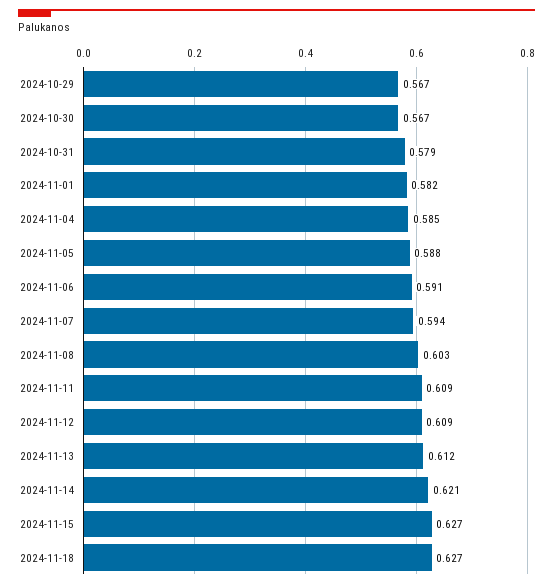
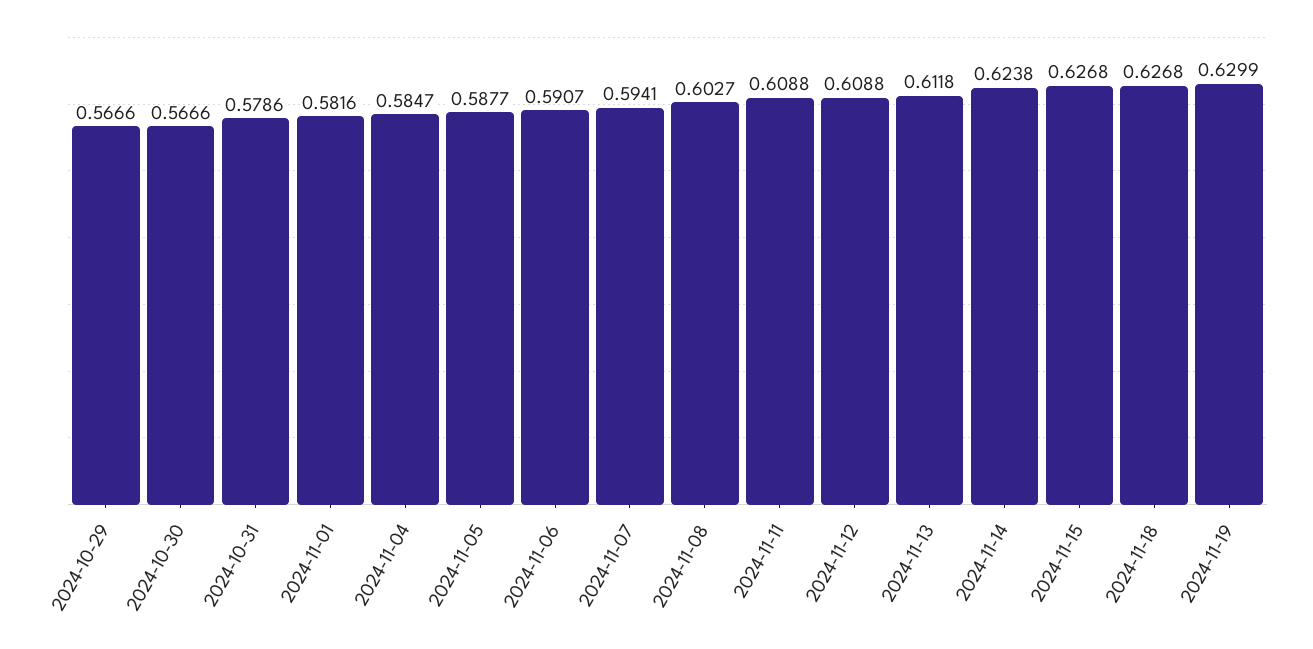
2024-11-14: 0.621 -> 0.6238
2024-11-19: none -> 0.6299

